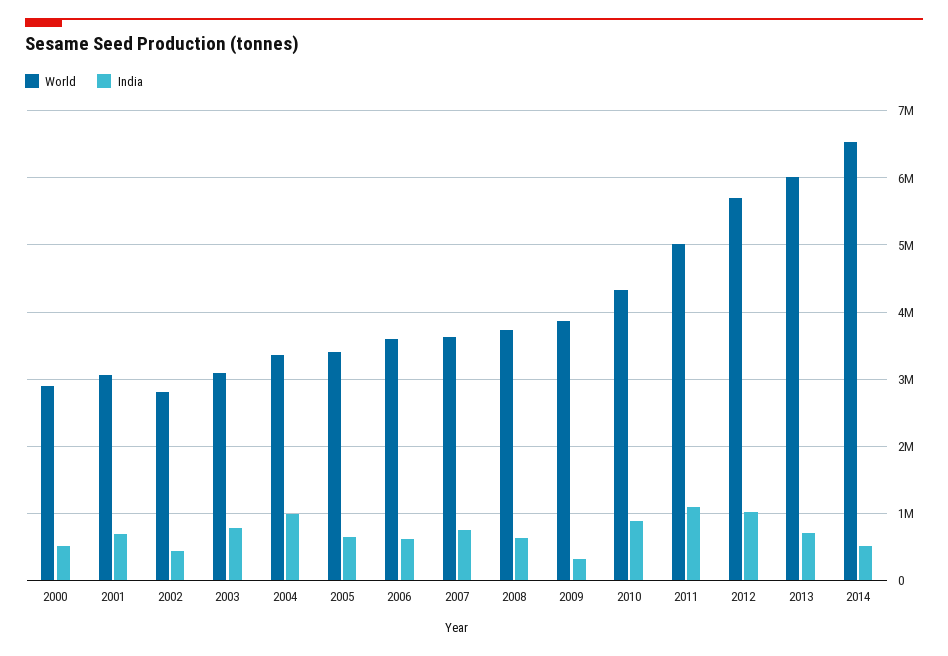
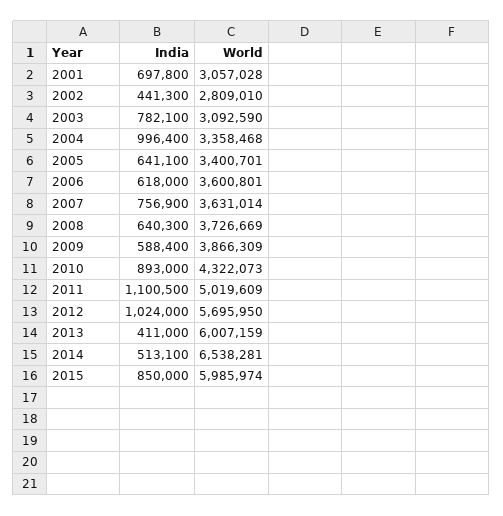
World, 2000: 2900000 -> none
India, 2000: 500000 -> none
India, 2009: 300000 -> 588400
India, 2013: 700000 -> 411000
India, 2015: none -> 850000
World, 2015: none -> 5985974

